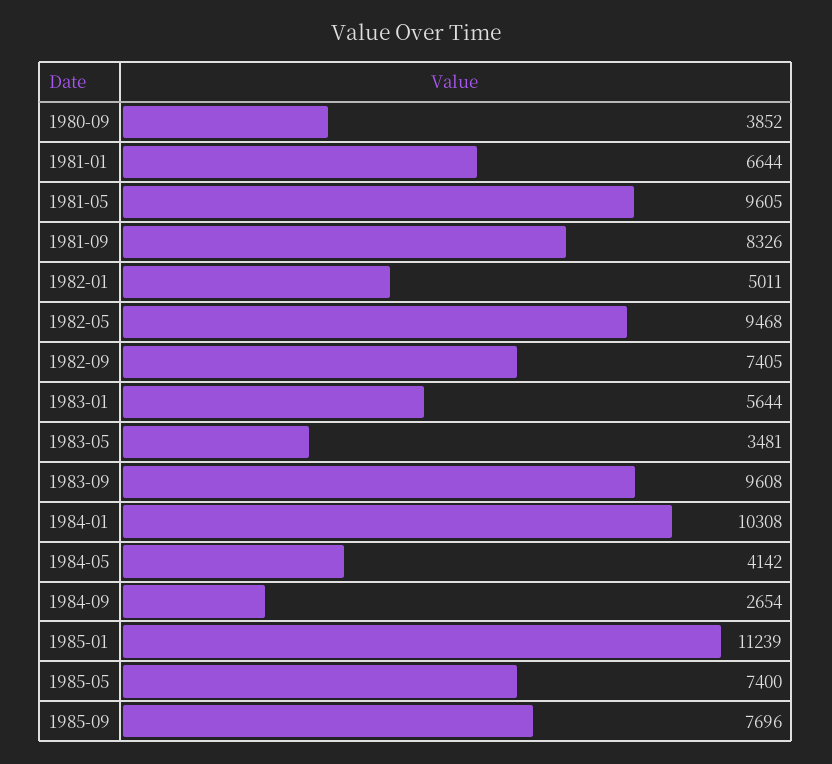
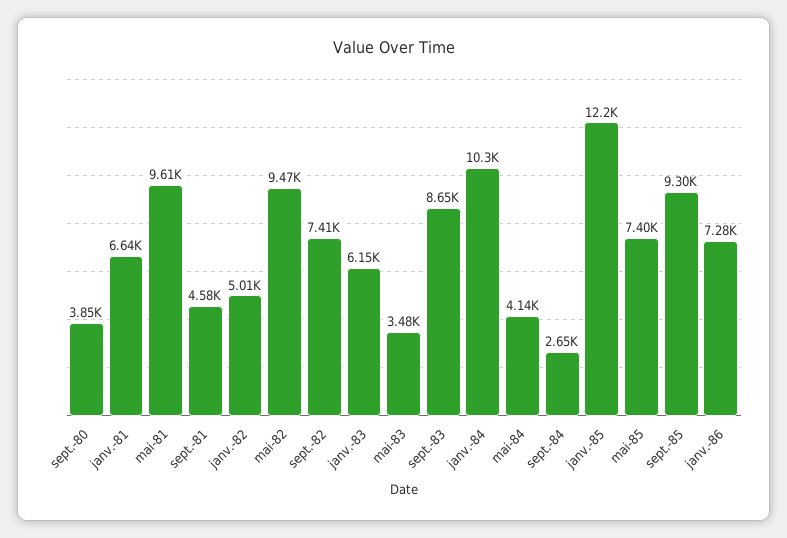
1981-09: 8326 -> 4580
1983-01: 5644 -> 6150
1983-09: 9608 -> 8650
1985-01: 11239 -> 12200
1985-09: 7696 -> 9300
janv.-86: none -> 7280

